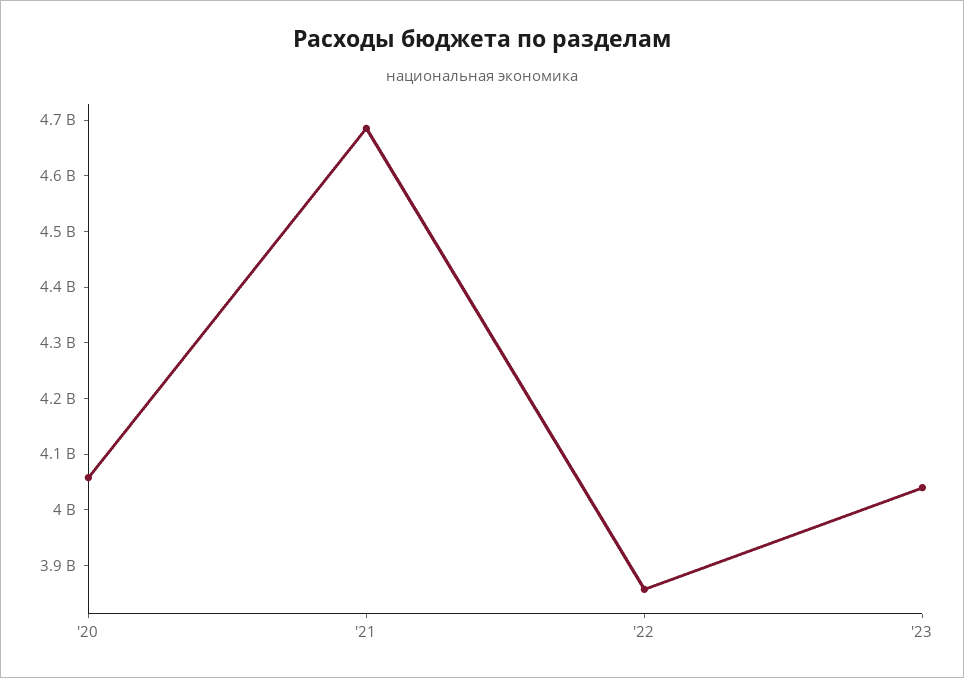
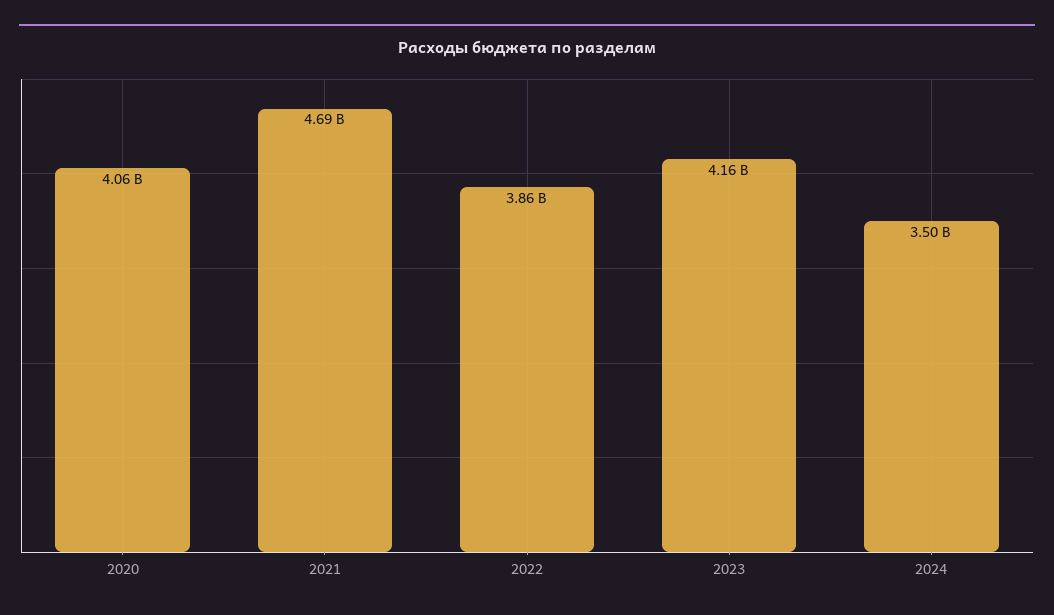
'23: 4040000000 -> 4160000000
2024: none -> 3500000000

